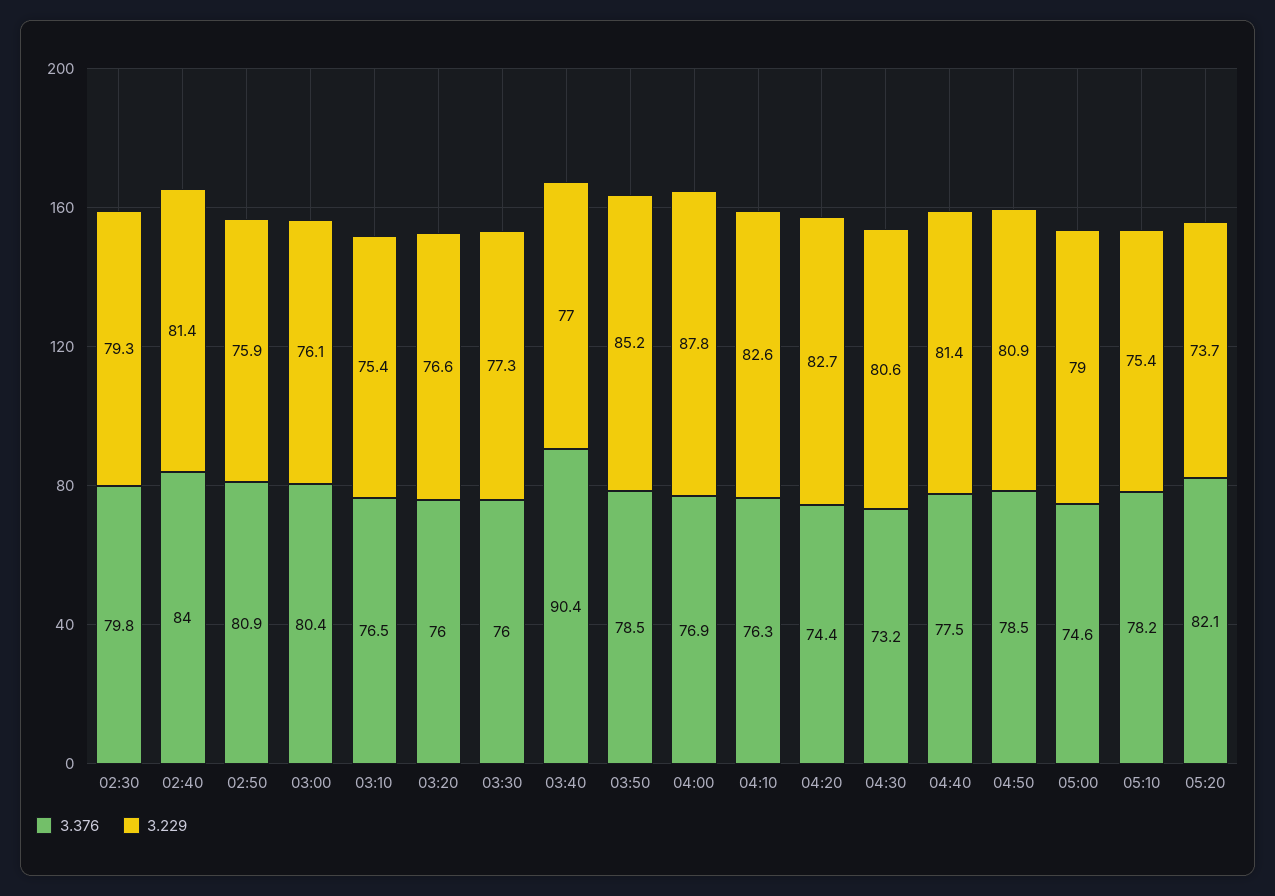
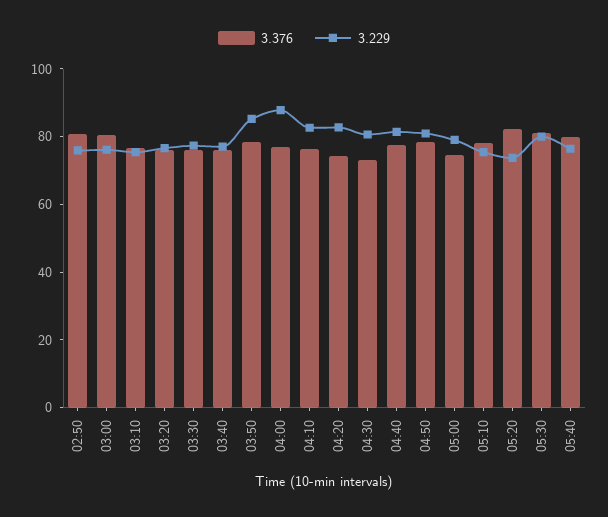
3.376, 02:30: 79.8 -> none
3.229, 02:30: 79.3 -> none
3.376, 02:40: 84 -> none
3.229, 02:40: 81.4 -> none
3.376, 03:40: 90.4 -> 75
3.376, 05:30: none -> 80
3.229, 05:30: none -> 80
3.376, 05:40: none -> 80
3.229, 05:40: none -> 75

